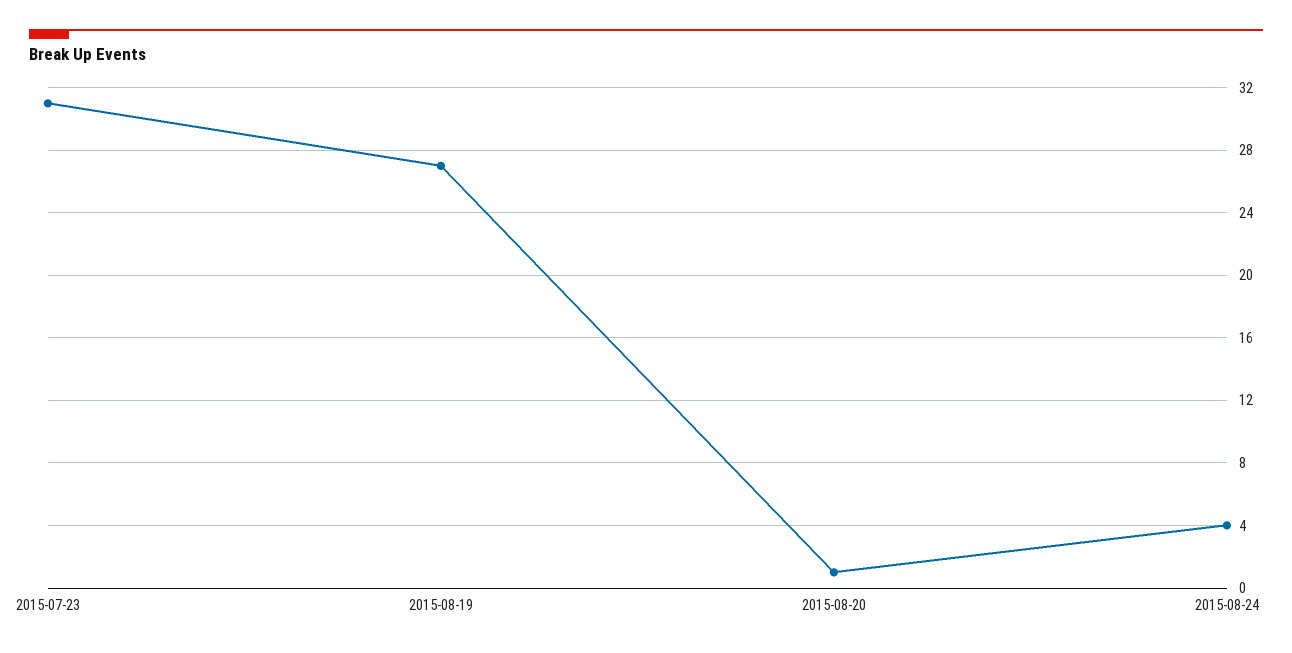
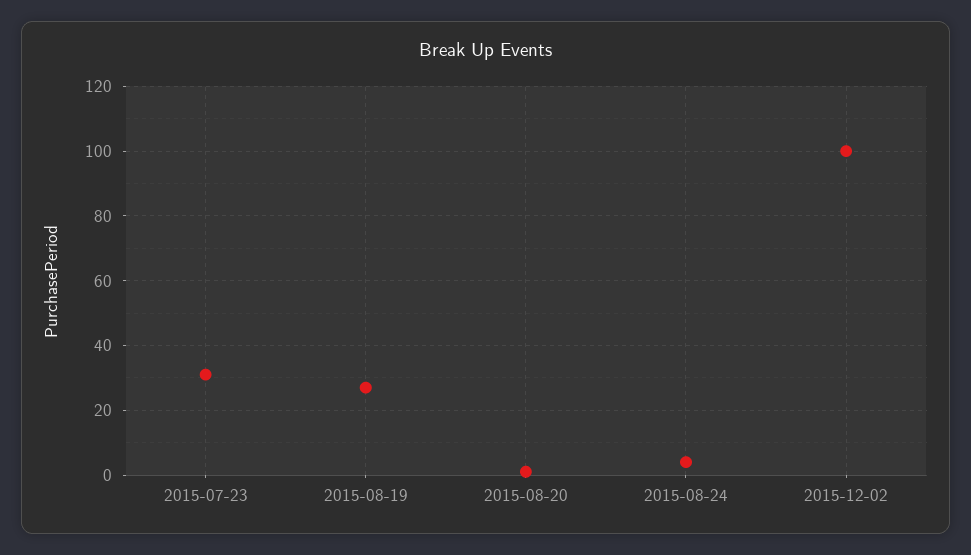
2015-12-02: none -> 100

